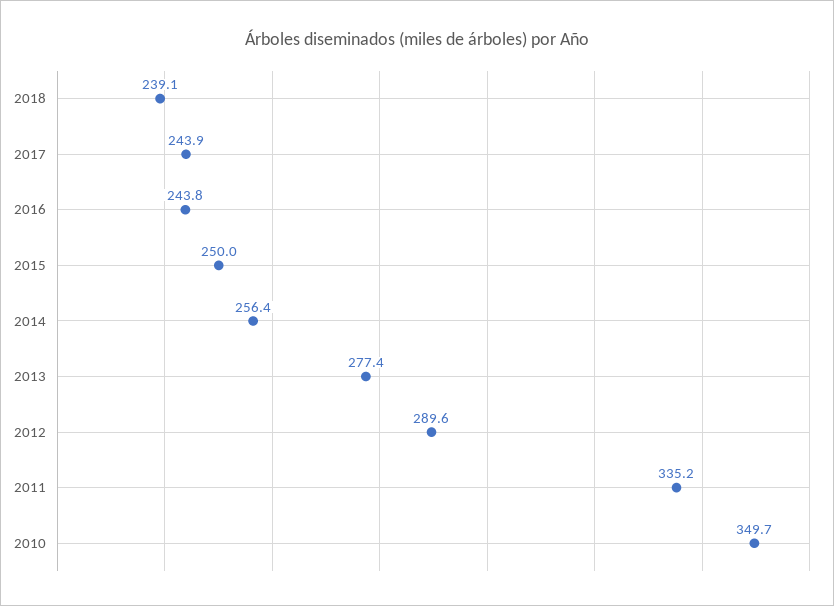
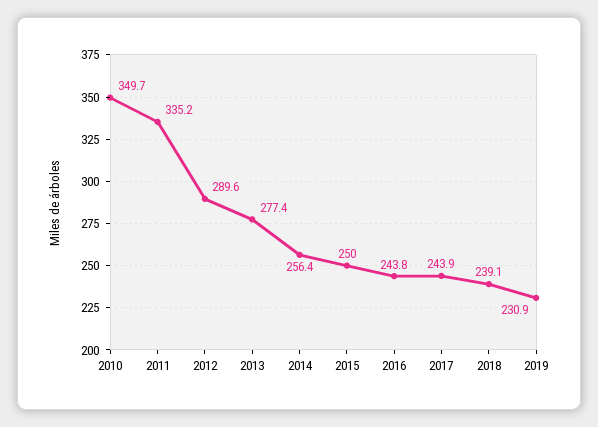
2019: none -> 230.9

